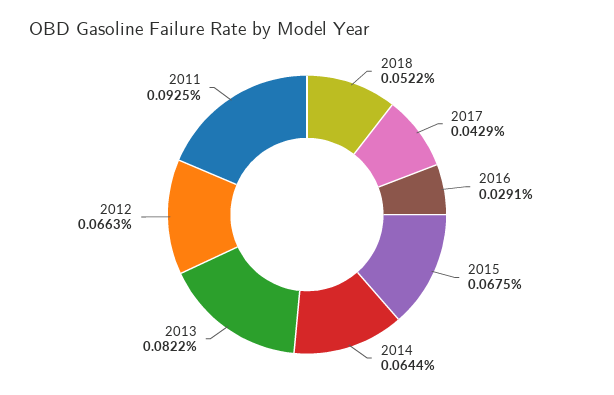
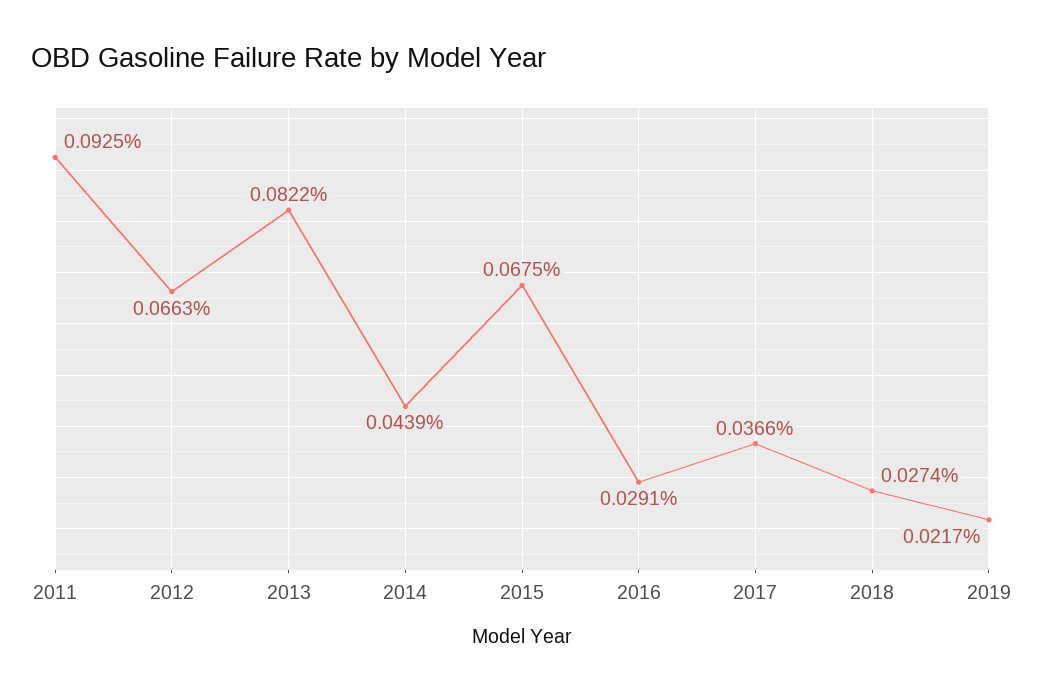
2018: 0.0522 -> 0.0274
2017: 0.0429 -> 0.0366
2014: 0.0644 -> 0.0439
2019: none -> 0.0217

